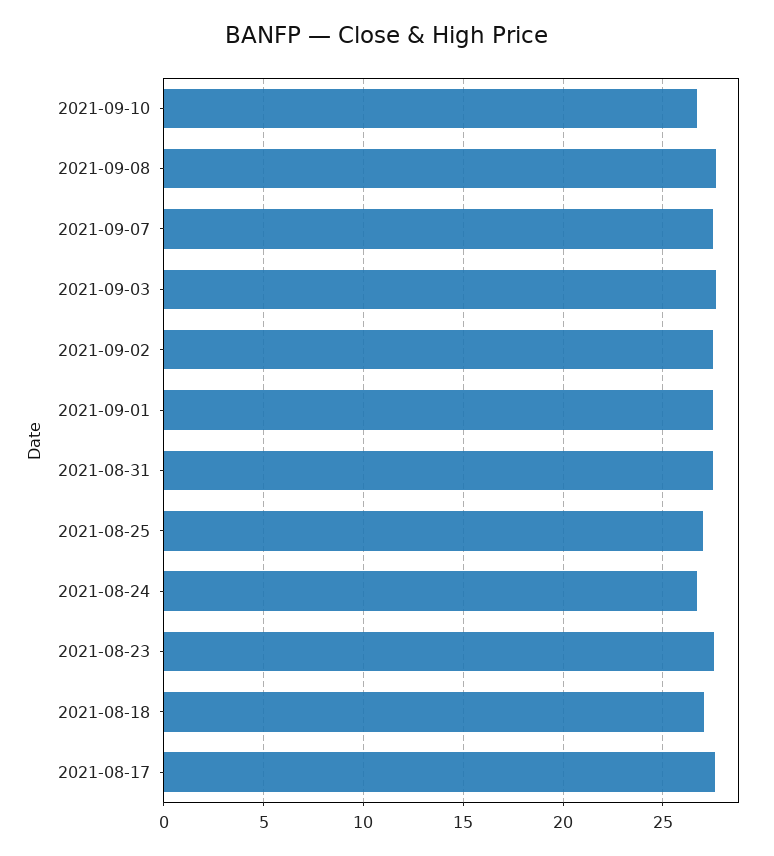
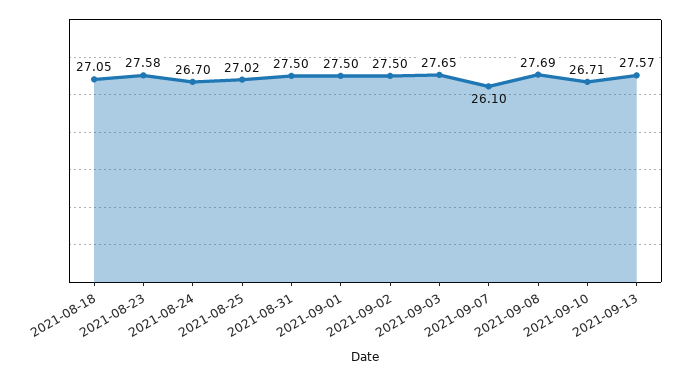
2021-09-07: 27.5 -> 26.1
2021-08-17: 27.5 -> none
2021-09-13: none -> 27.57

